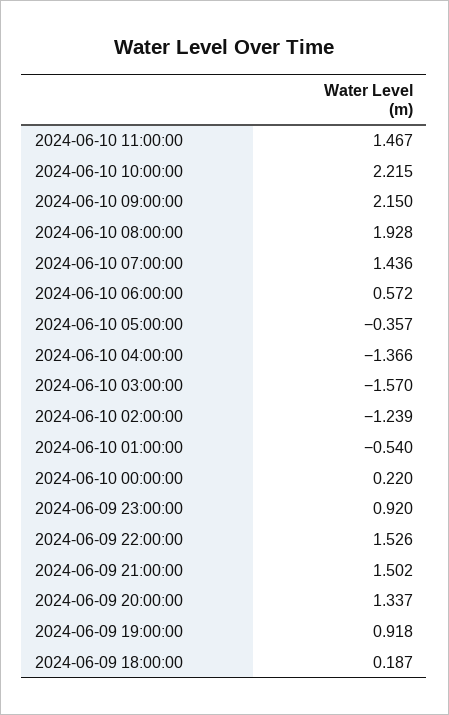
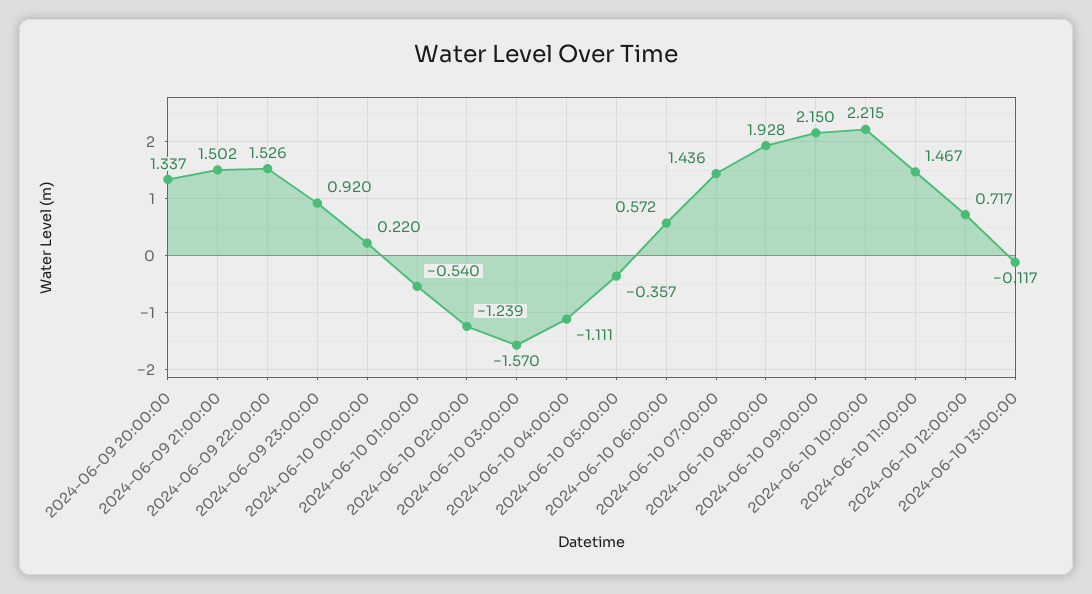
2024-06-10 04:00:00: -1.366 -> -1.111
2024-06-09 19:00:00: 0.918 -> none
2024-06-09 18:00:00: 0.187 -> none
2024-06-10 12:00:00: none -> 0.717
2024-06-10 13:00:00: none -> -0.117

